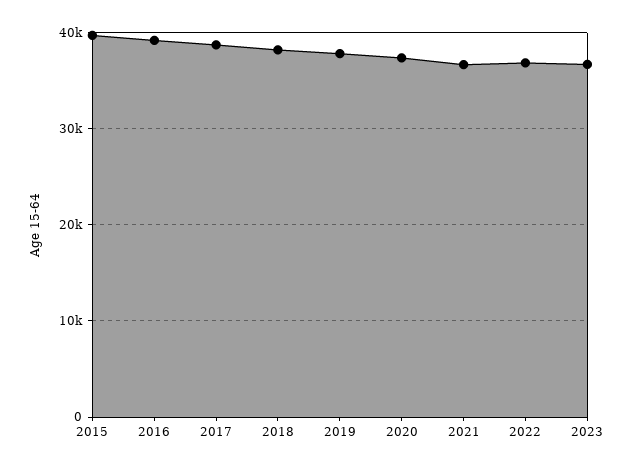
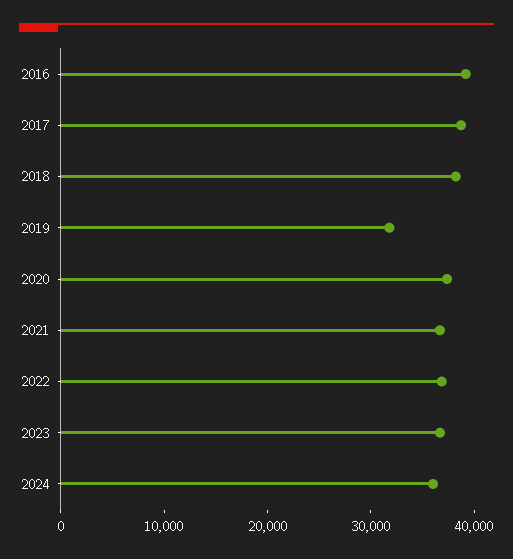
2015: 40000 -> none
2019: 38000 -> 32000
2024: none -> 36000

